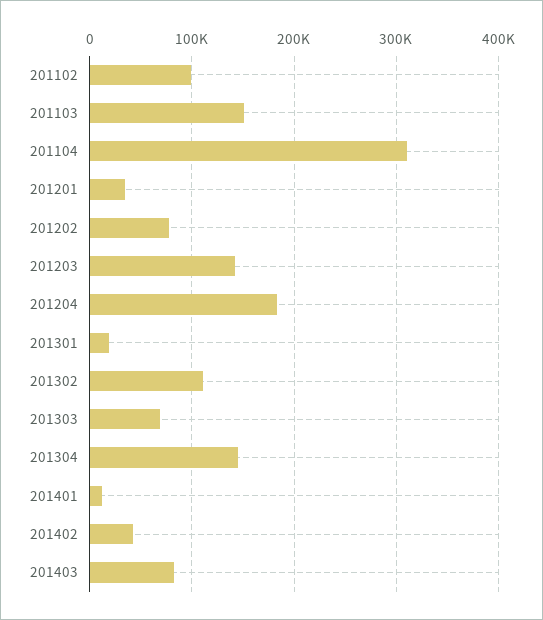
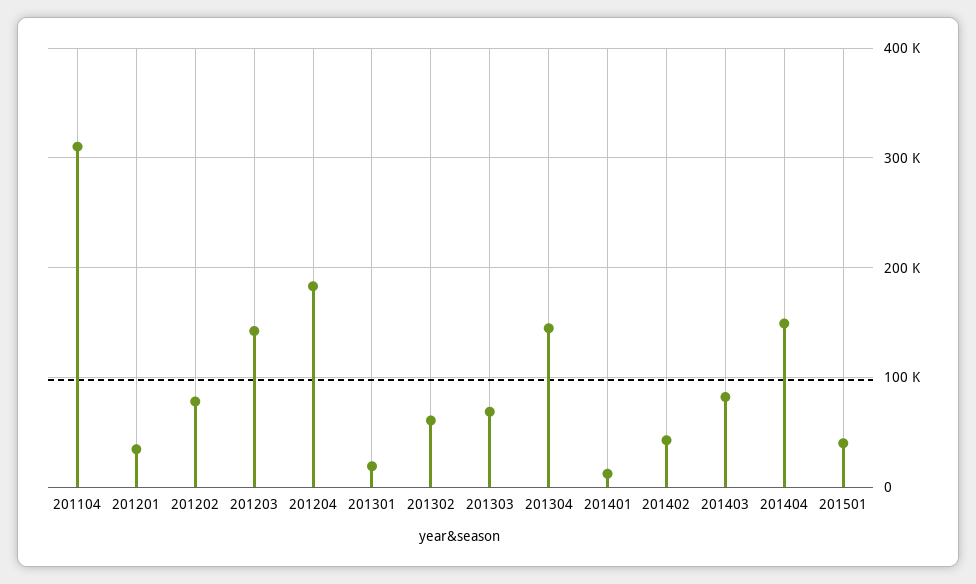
201102: 100000 -> none
201103: 150000 -> none
201302: 110000 -> 60000
201404: none -> 150000
201501: none -> 40000

